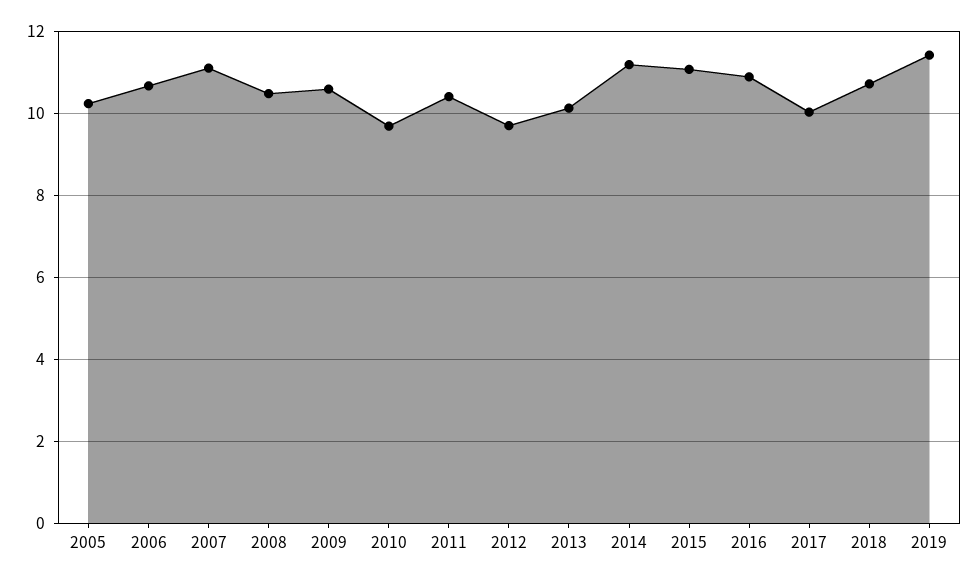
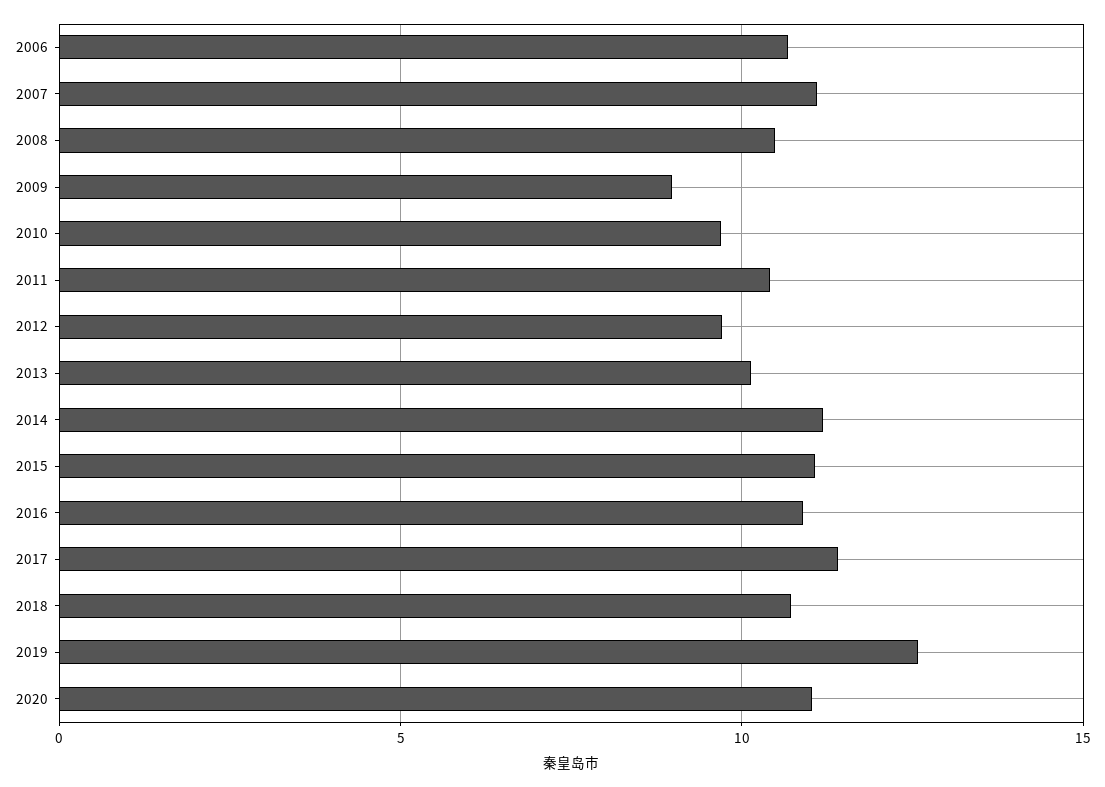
2005: 10.2 -> none
2009: 10.6 -> 9
2017: 10 -> 11.5
2019: 11.4 -> 12.5
2020: none -> 11

